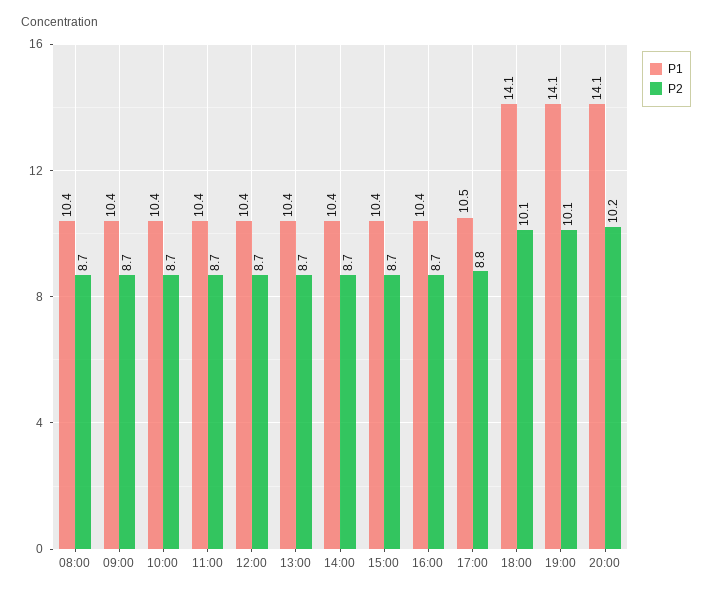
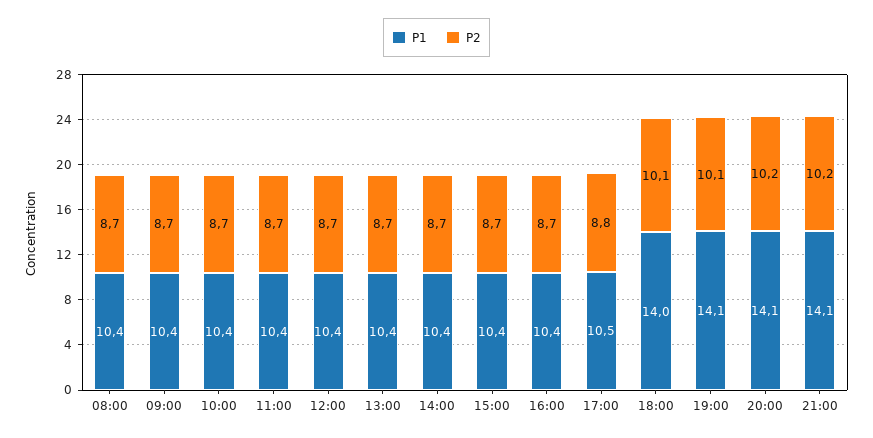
P1, 18:00: 14.1 -> 14
P1, 21:00: none -> 14.1
P2, 21:00: none -> 10.2

